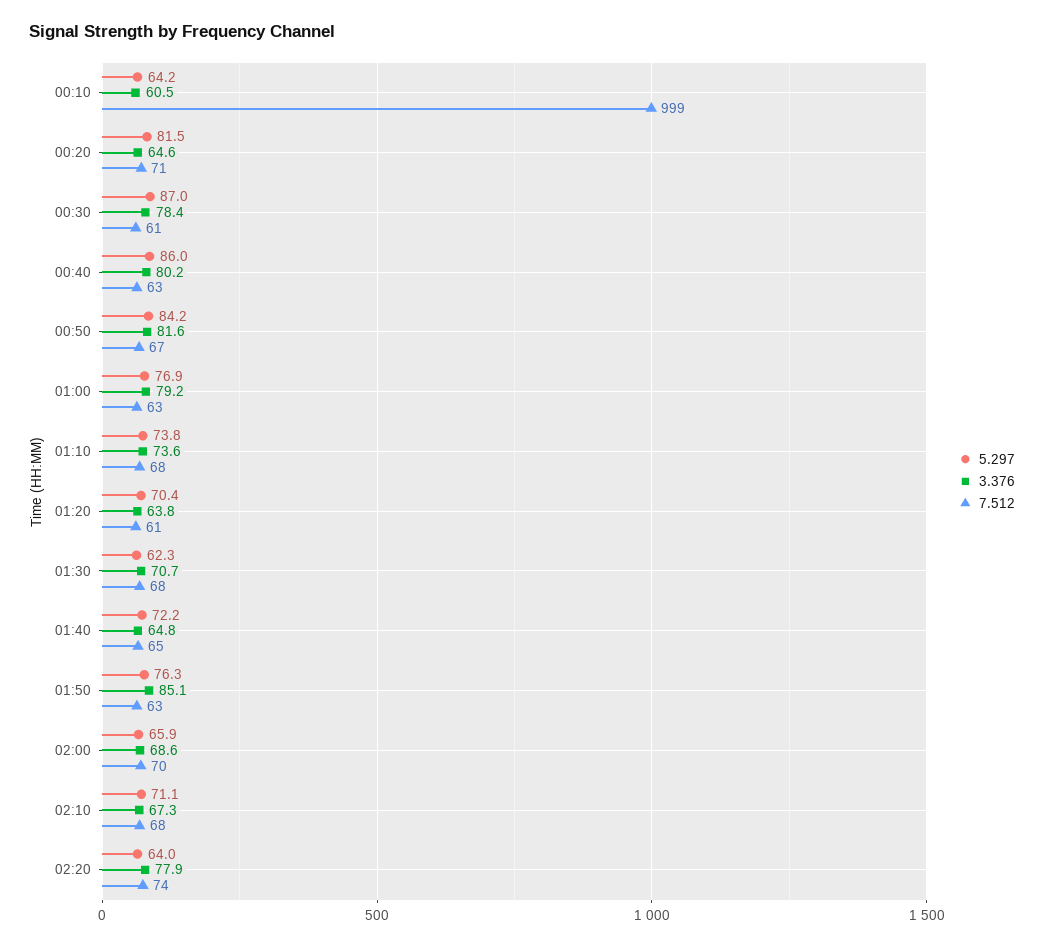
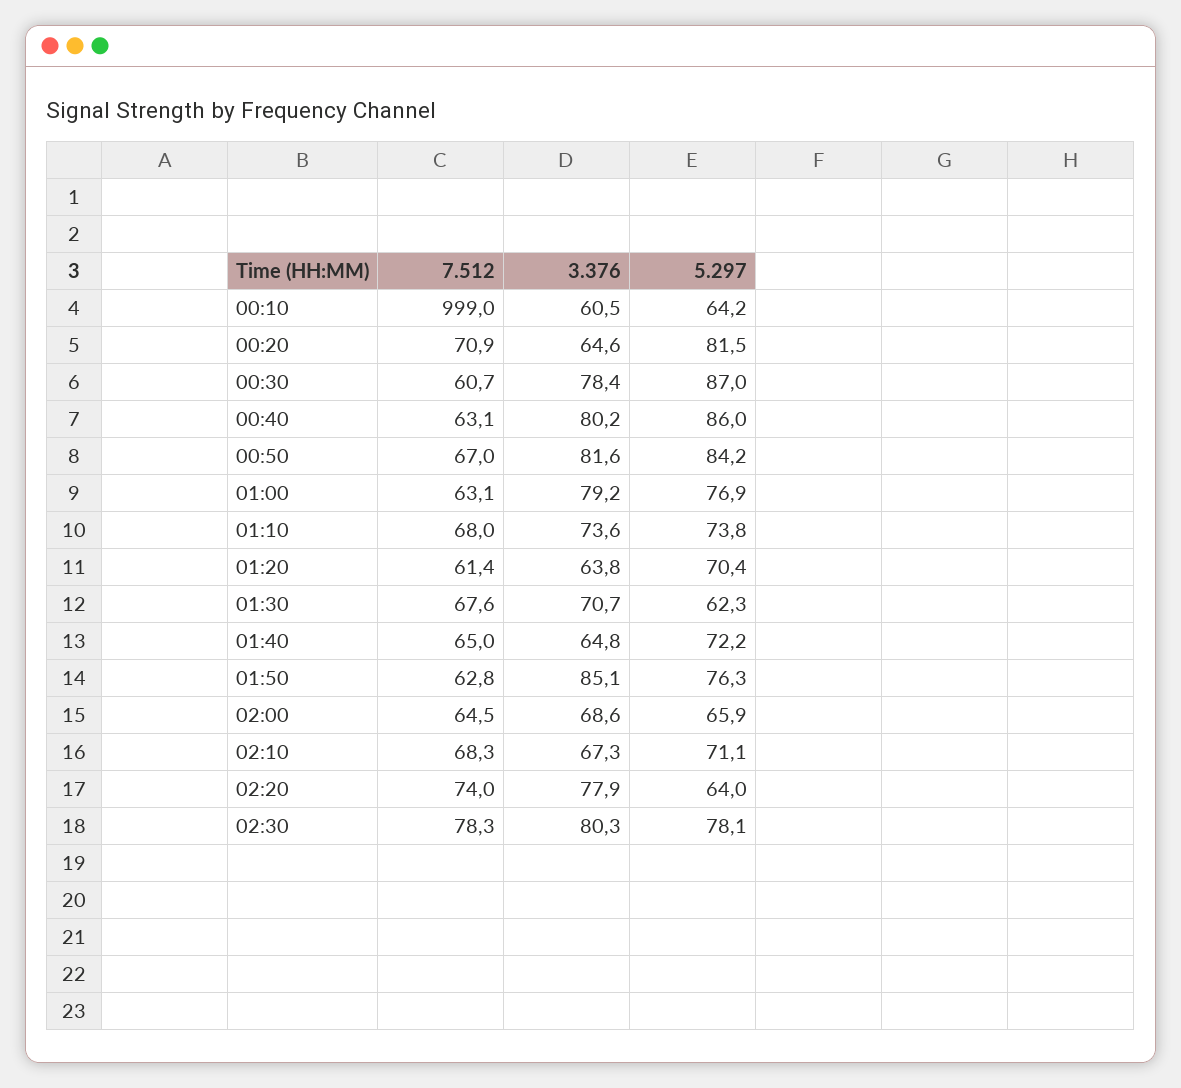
7.512, 02:00: 70 -> 64.5
7.512, 02:30: none -> 78.3
3.376, 02:30: none -> 80.3
5.297, 02:30: none -> 78.1

